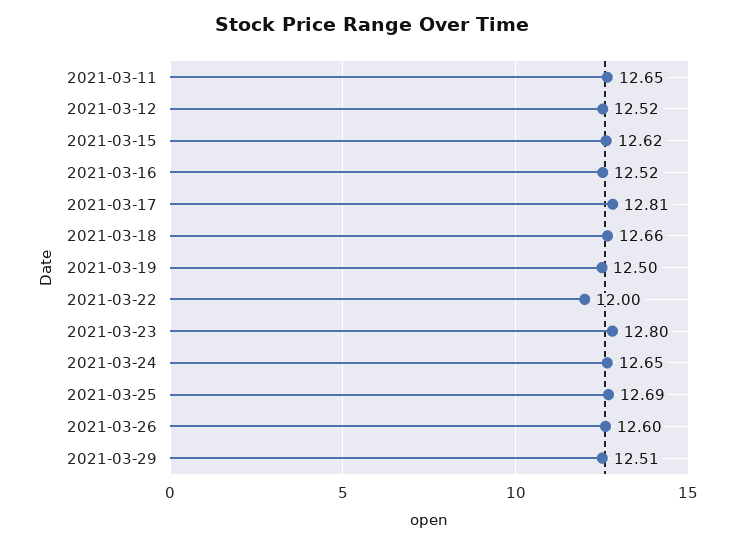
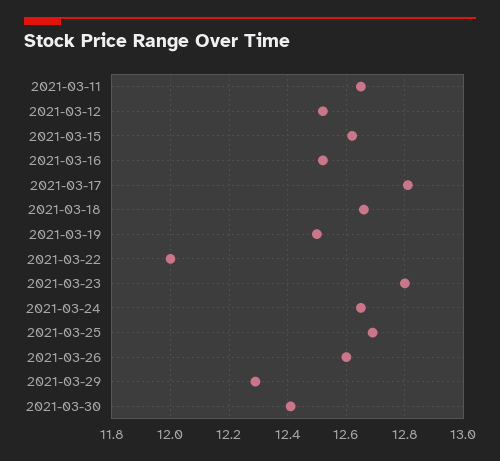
2021-03-29: 12.51 -> 12.3
2021-03-30: none -> 12.4

